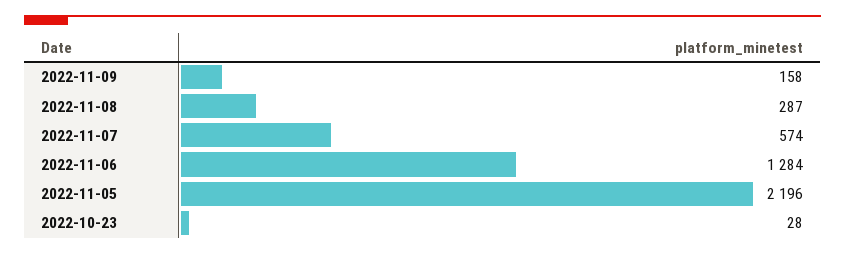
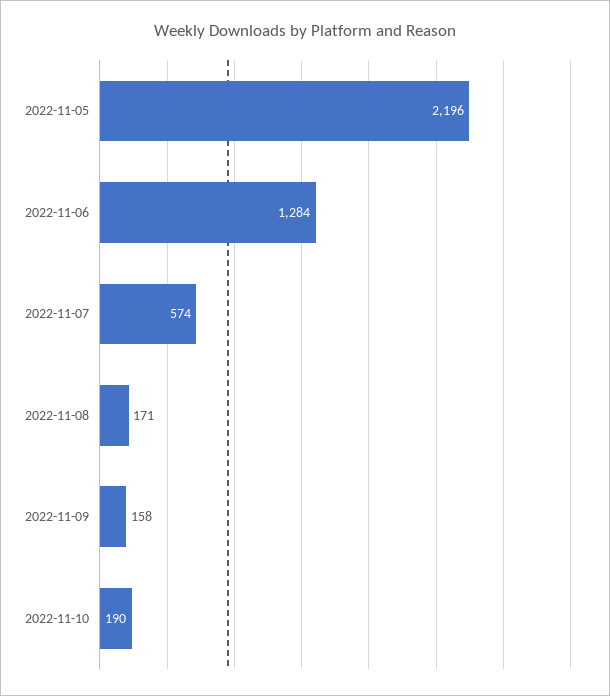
2022-11-08: 287 -> 171
2022-10-23: 28 -> none
2022-11-10: none -> 190

